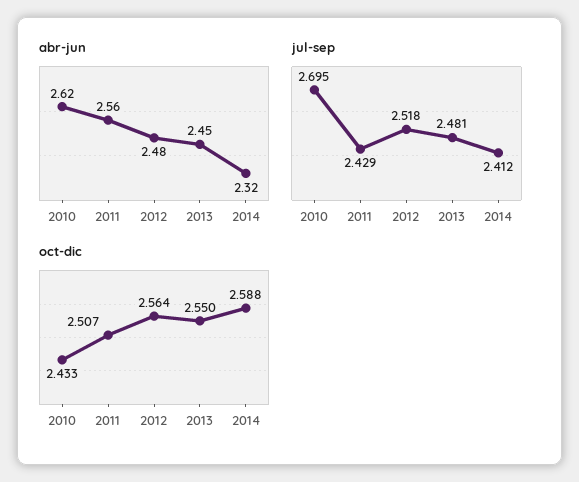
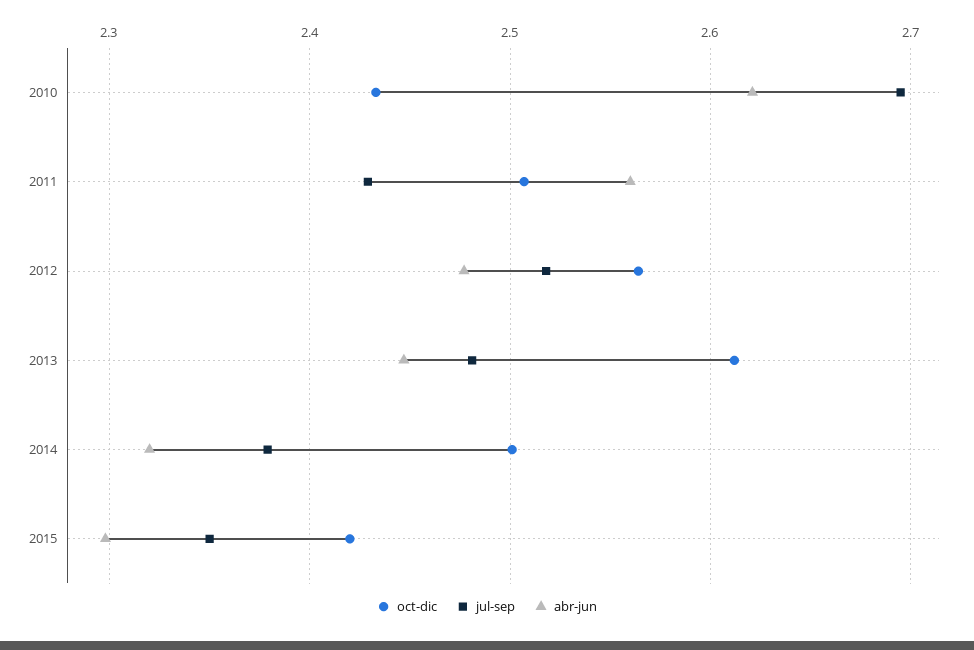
jul-sep, 2014: 2.412 -> 2.38
oct-dic, 2013: 2.55 -> 2.61
oct-dic, 2014: 2.588 -> 2.5
oct-dic, 2015: none -> 2.42
jul-sep, 2015: none -> 2.35
abr-jun, 2015: none -> 2.3

